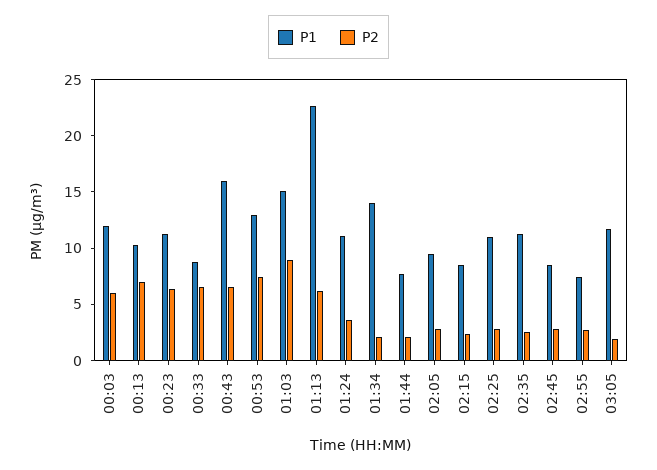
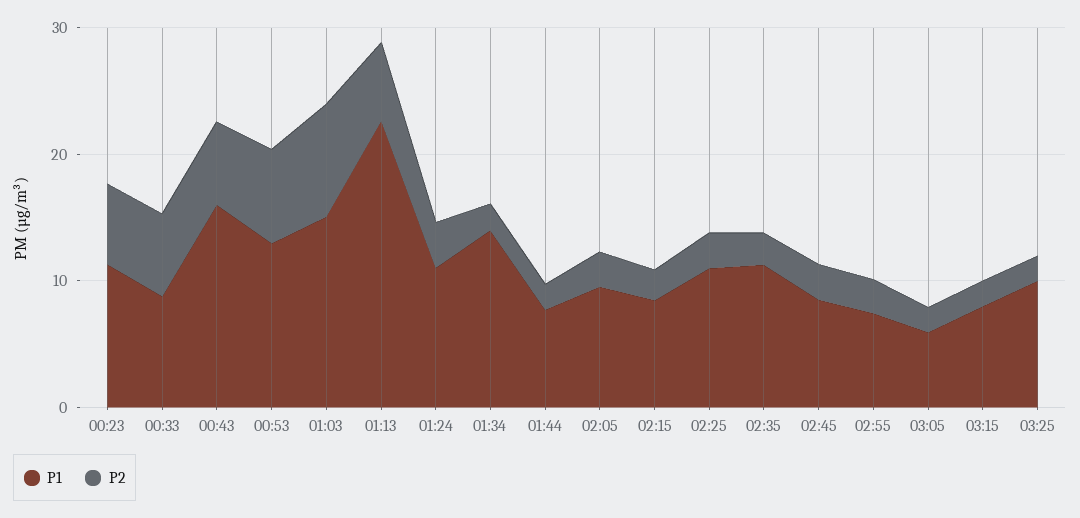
P1, 00:03: 12 -> none
P2, 00:03: 6 -> none
P1, 00:13: 10 -> none
P2, 00:13: 7 -> none
P1, 03:05: 12 -> 6
P1, 03:15: none -> 8
P2, 03:15: none -> 2
P1, 03:25: none -> 10
P2, 03:25: none -> 2

